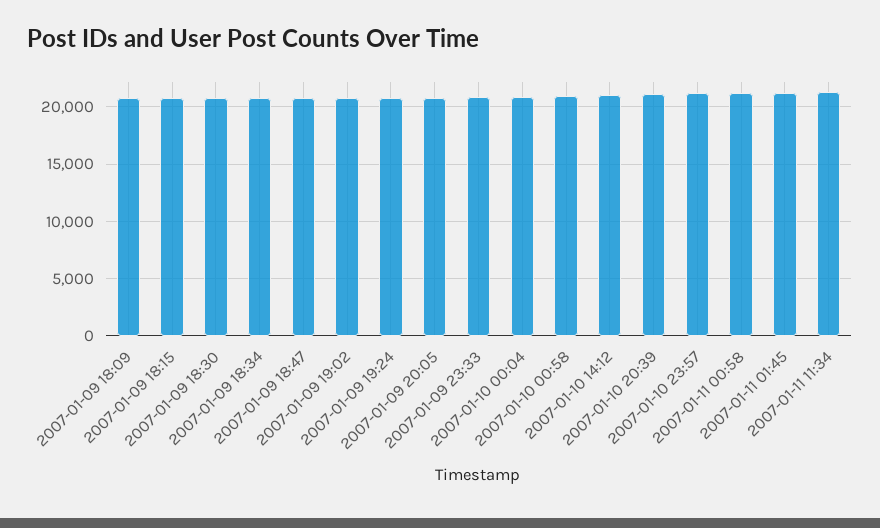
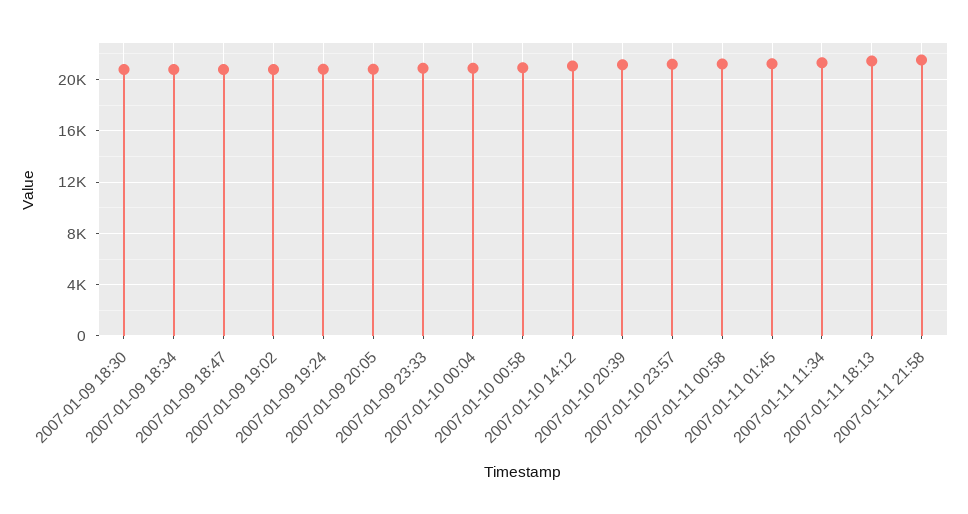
2007-01-09 18:09: 21000 -> none
2007-01-09 18:15: 21000 -> none
2007-01-11 18:13: none -> 21500
2007-01-11 21:58: none -> 21500

